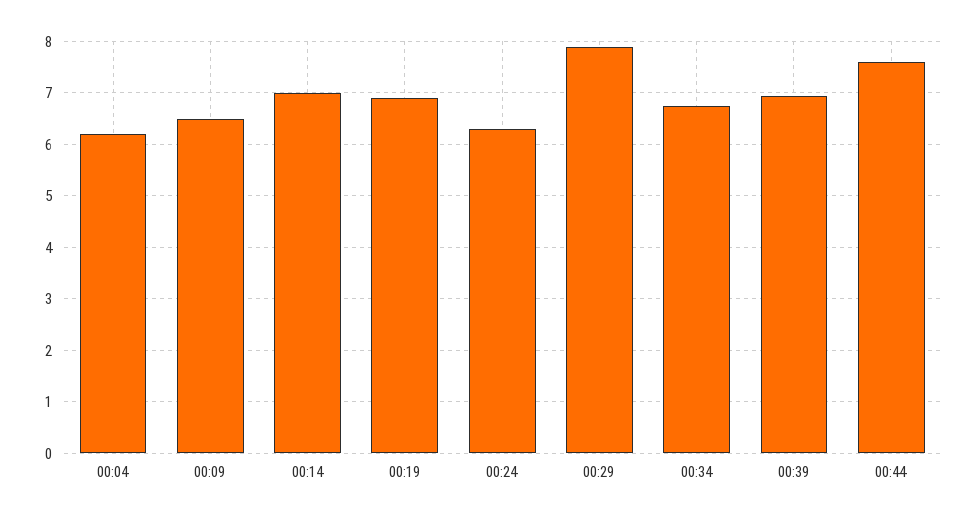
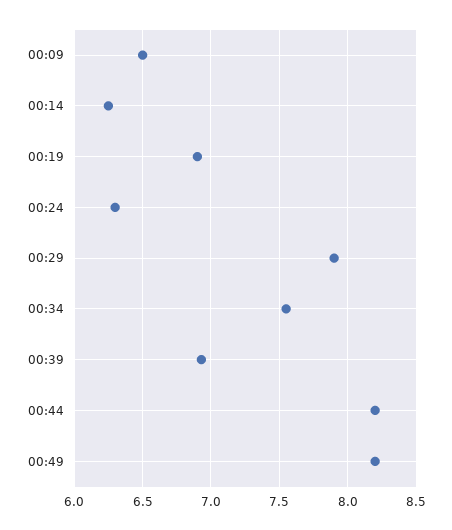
00:04: 6.2 -> none
00:14: 7 -> 6.25
00:34: 6.8 -> 7.55
00:44: 7.6 -> 8.2
00:49: none -> 8.2

